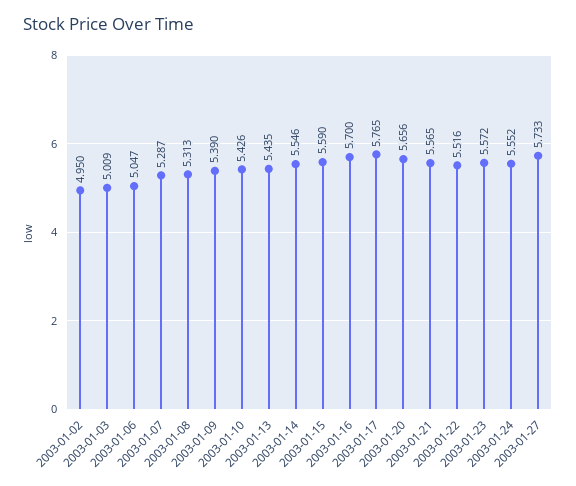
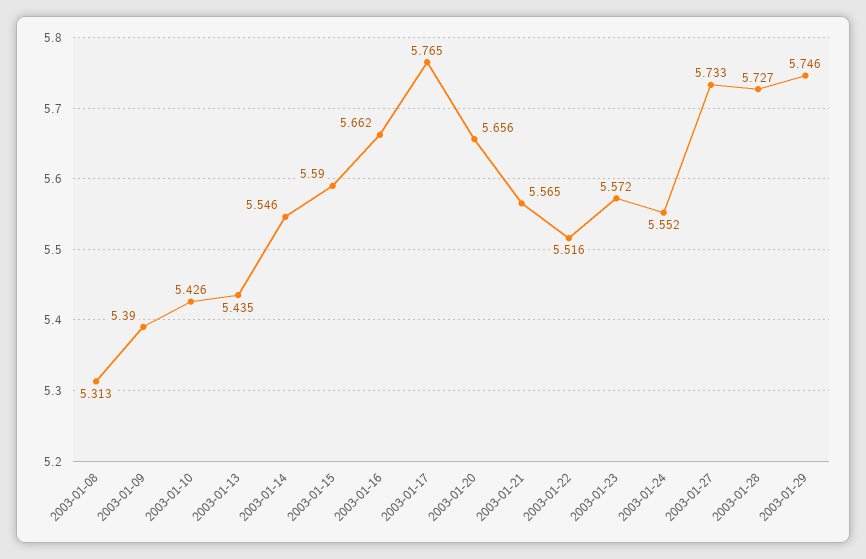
2003-01-02: 4.95 -> none
2003-01-03: 5.009 -> none
2003-01-06: 5.047 -> none
2003-01-07: 5.287 -> none
2003-01-16: 5.7 -> 5.662
2003-01-28: none -> 5.727
2003-01-29: none -> 5.746

